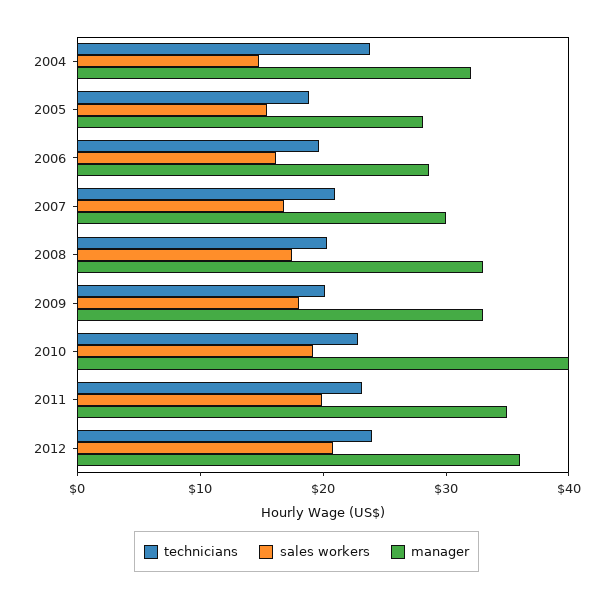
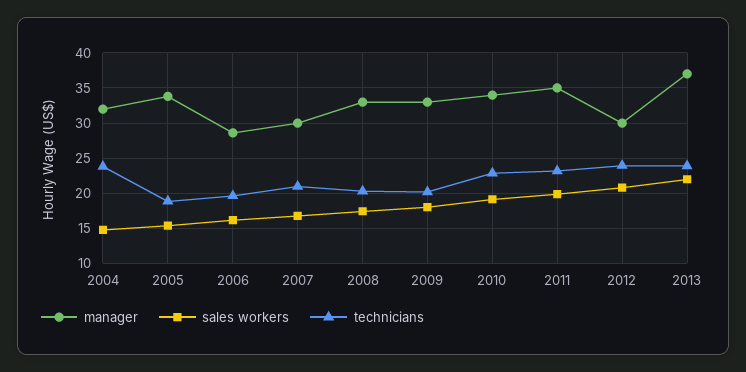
manager, 2005: 28 -> 34
manager, 2010: 40 -> 34
manager, 2012: 36 -> 30
manager, 2013: none -> 37
sales workers, 2013: none -> 22
technicians, 2013: none -> 24

